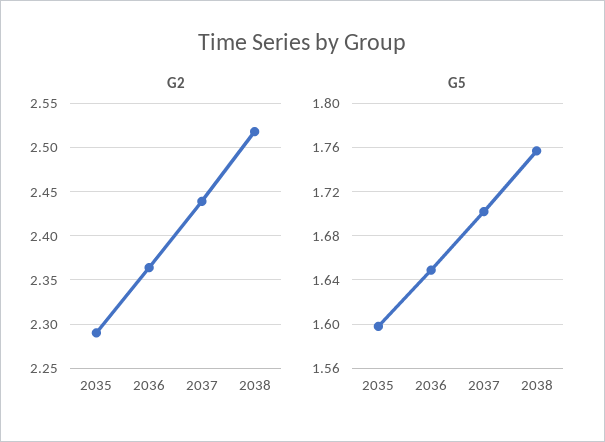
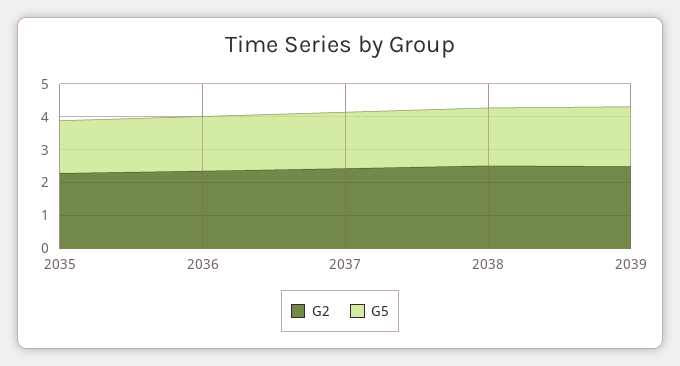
G2, 2039: none -> 2.5
G5, 2039: none -> 1.75

